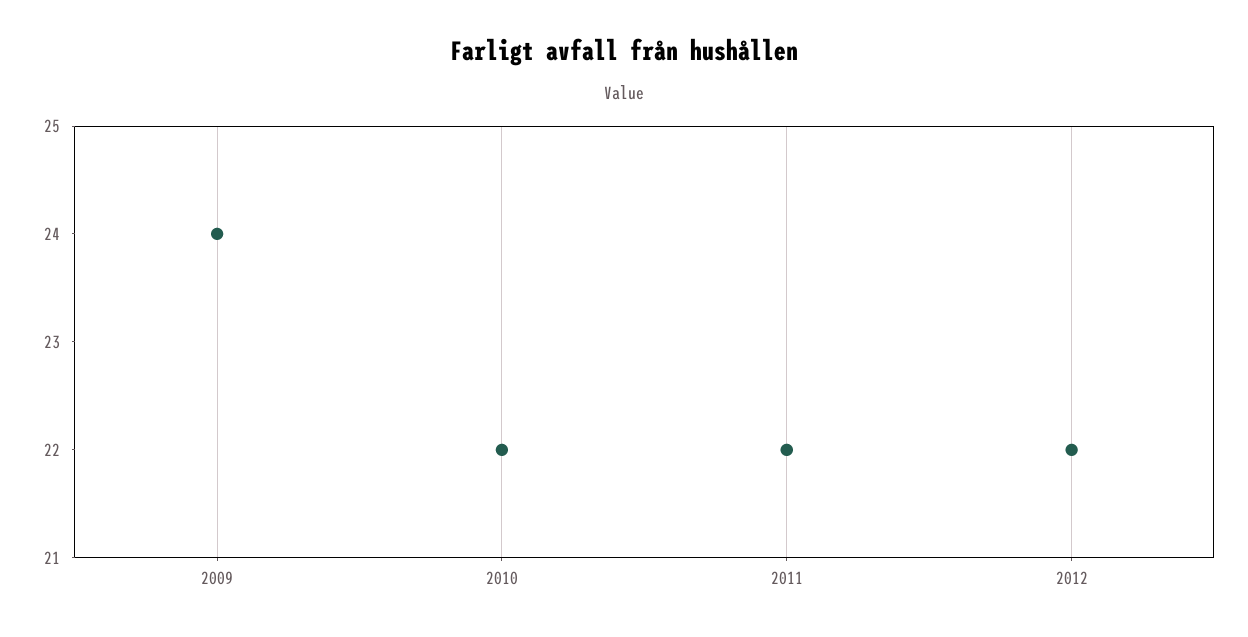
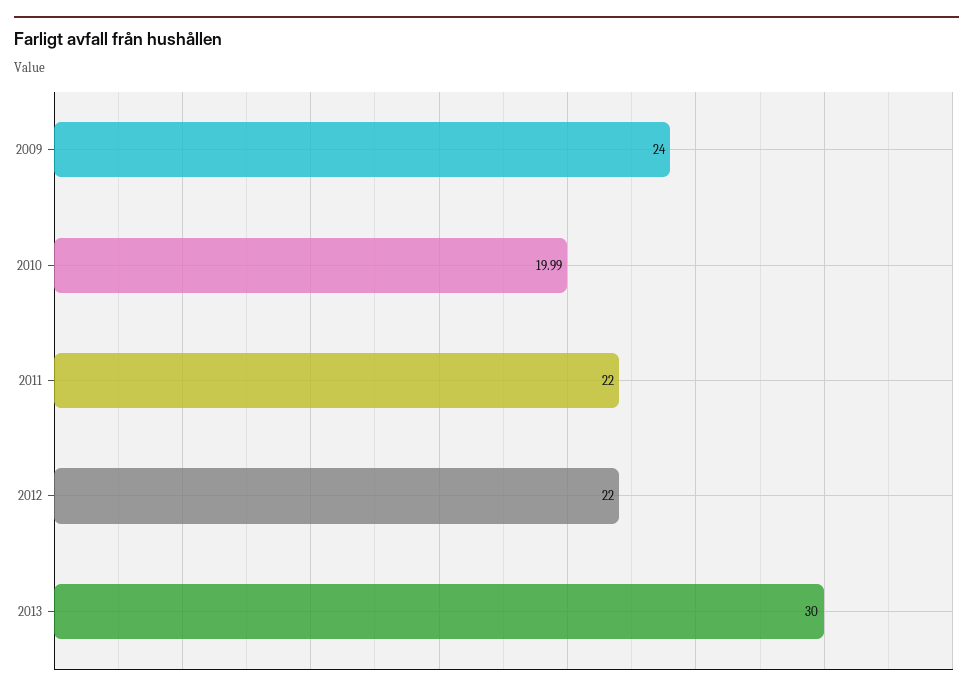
2010: 22 -> 19.99
2013: none -> 30

